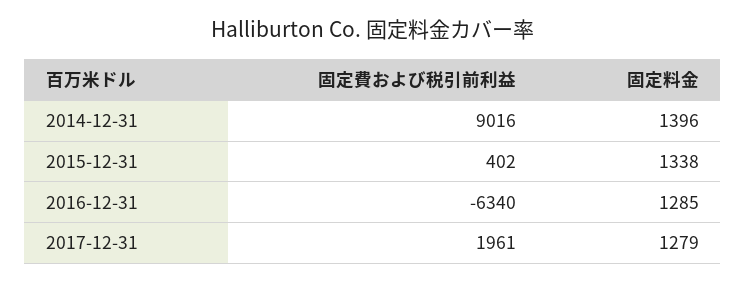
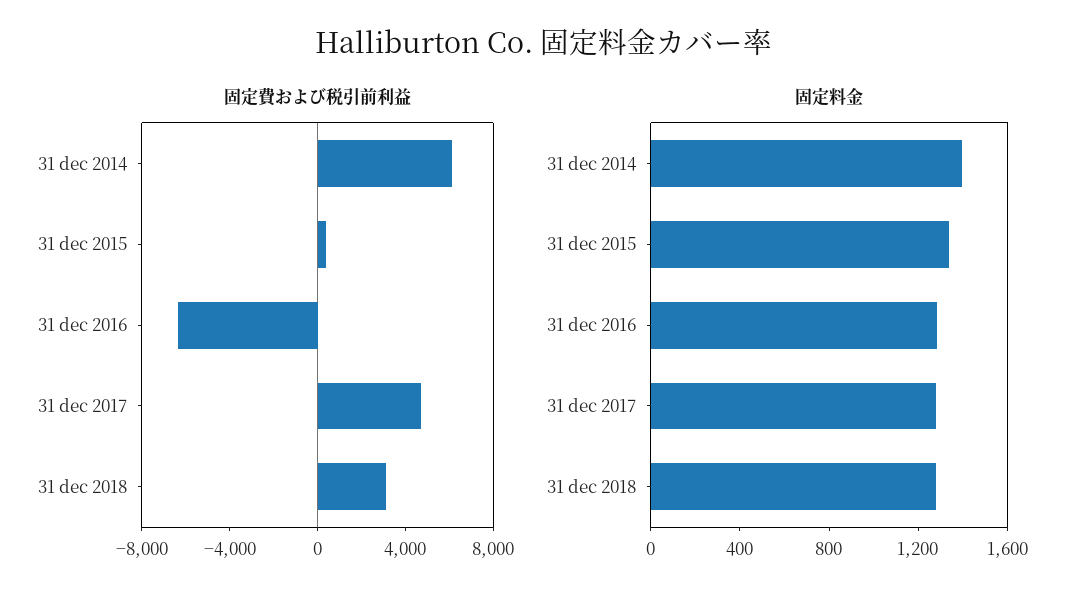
固定費および税引前利益, 2014-12-31: 9016 -> 6000
固定費および税引前利益, 2017-12-31: 1961 -> 5000
固定費および税引前利益, 31 dec 2018: none -> 3000
固定料金, 31 dec 2018: none -> 1300

